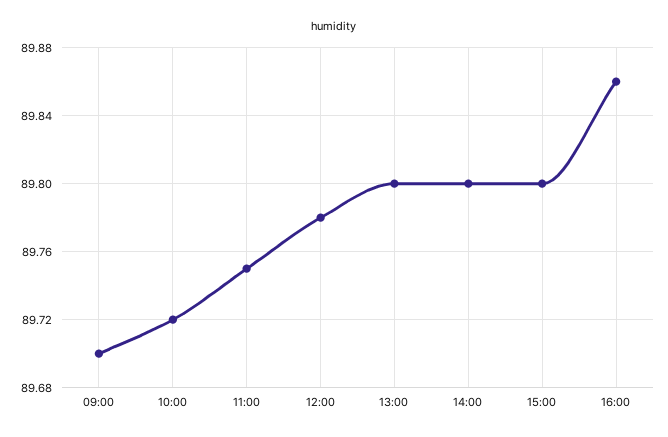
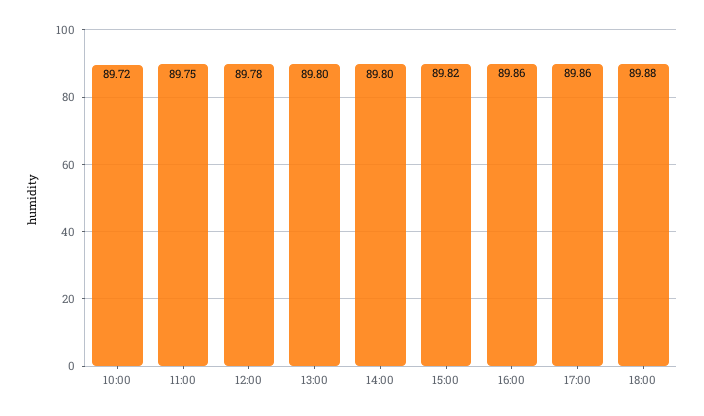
09:00: 89.7 -> none
15:00: 89.8 -> 89.82
17:00: none -> 89.86
18:00: none -> 89.88

